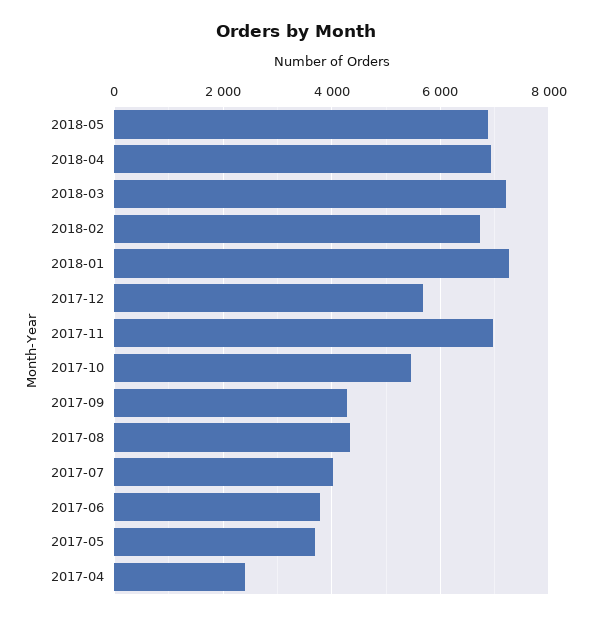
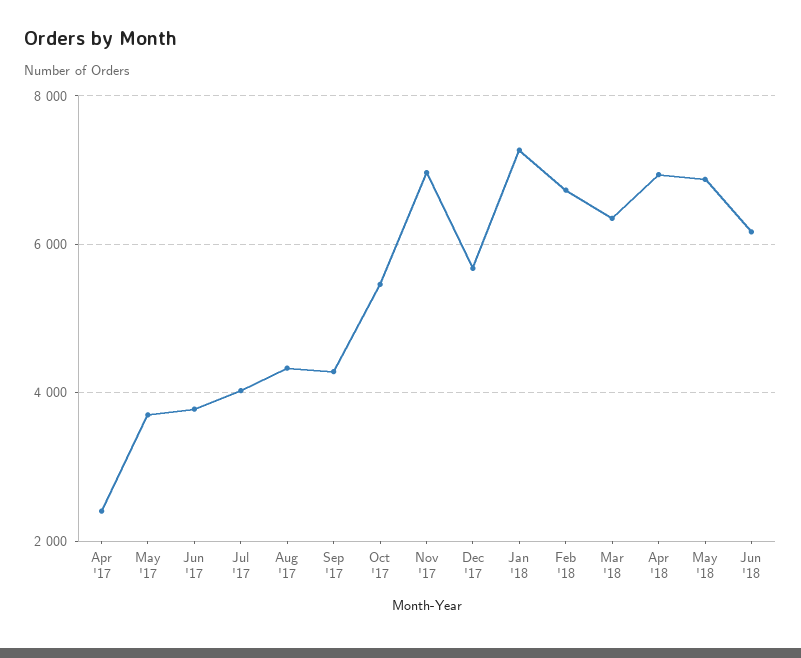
2018-03: 7200 -> 6400
Jun '18: none -> 6200

